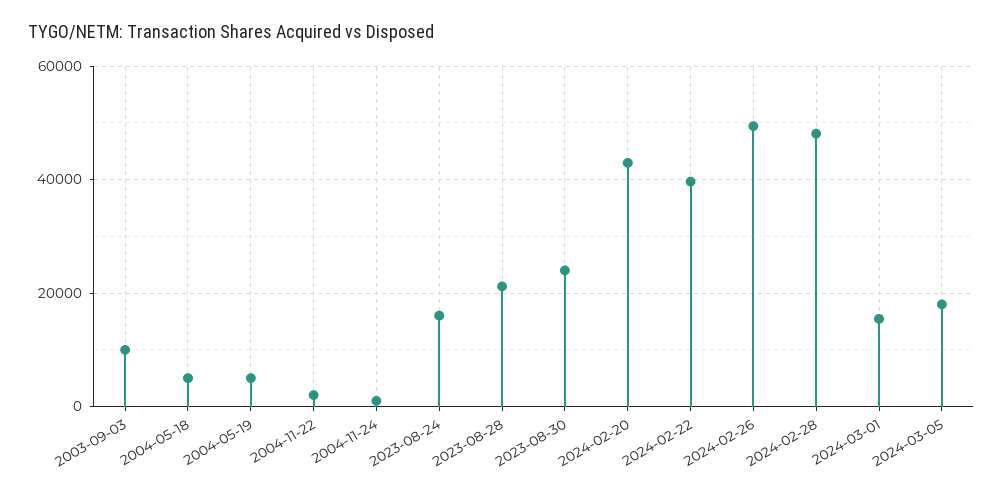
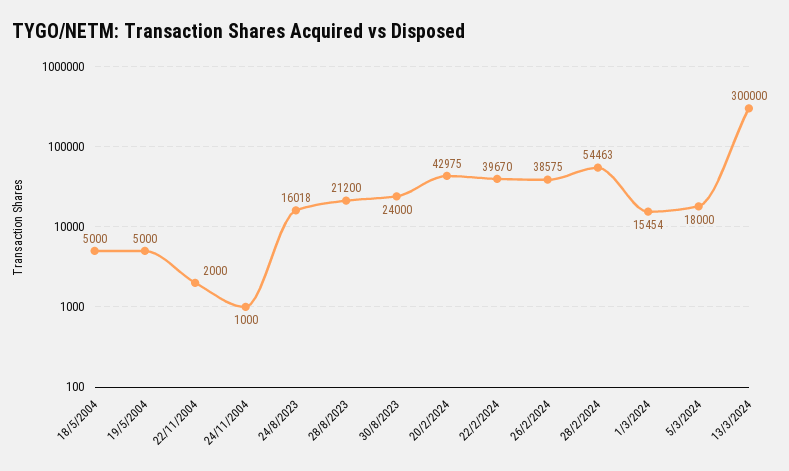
2003-09-03: 10000 -> none
2024-02-26: 50000 -> 38575
2024-02-28: 48000 -> 54463
13/3/2024: none -> 300000

